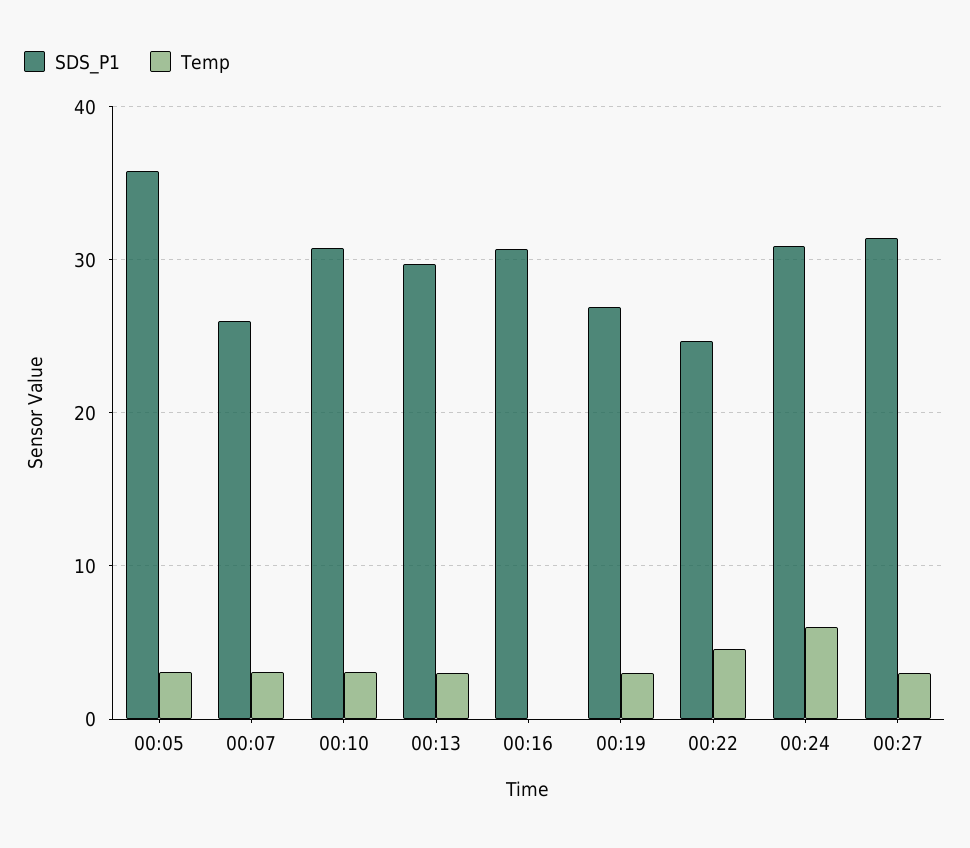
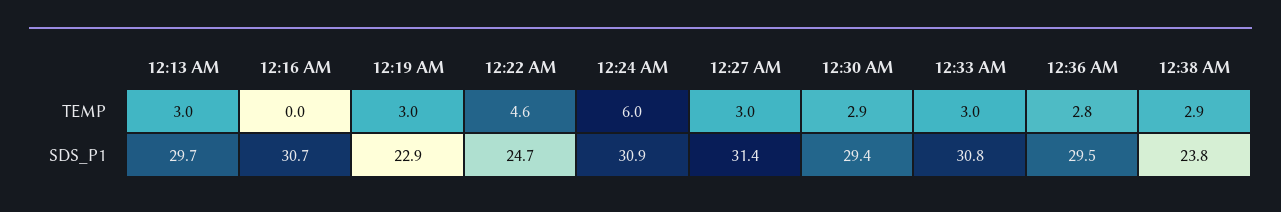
SDS_P1, 00:05: 36 -> none
Temp, 00:05: 3 -> none
SDS_P1, 00:07: 26 -> none
Temp, 00:07: 3 -> none
SDS_P1, 00:10: 31 -> none
Temp, 00:10: 3 -> none
SDS_P1, 00:19: 27 -> 22.9
Temp, 12:30 AM: none -> 2.9
Temp, 12:33 AM: none -> 3
Temp, 12:36 AM: none -> 2.8
Temp, 12:38 AM: none -> 2.9
SDS_P1, 12:30 AM: none -> 29.4
SDS_P1, 12:33 AM: none -> 30.8
SDS_P1, 12:36 AM: none -> 29.5
SDS_P1, 12:38 AM: none -> 23.8

